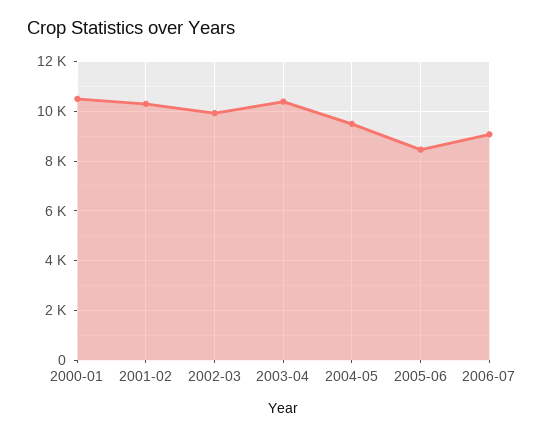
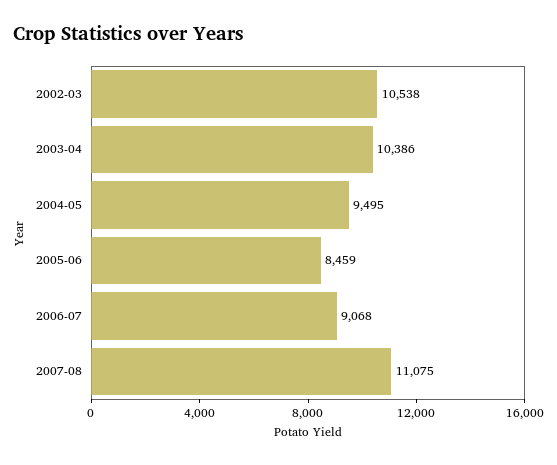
2000-01: 10500 -> none
2001-02: 10250 -> none
2002-03: 10000 -> 10538
2007-08: none -> 11075

